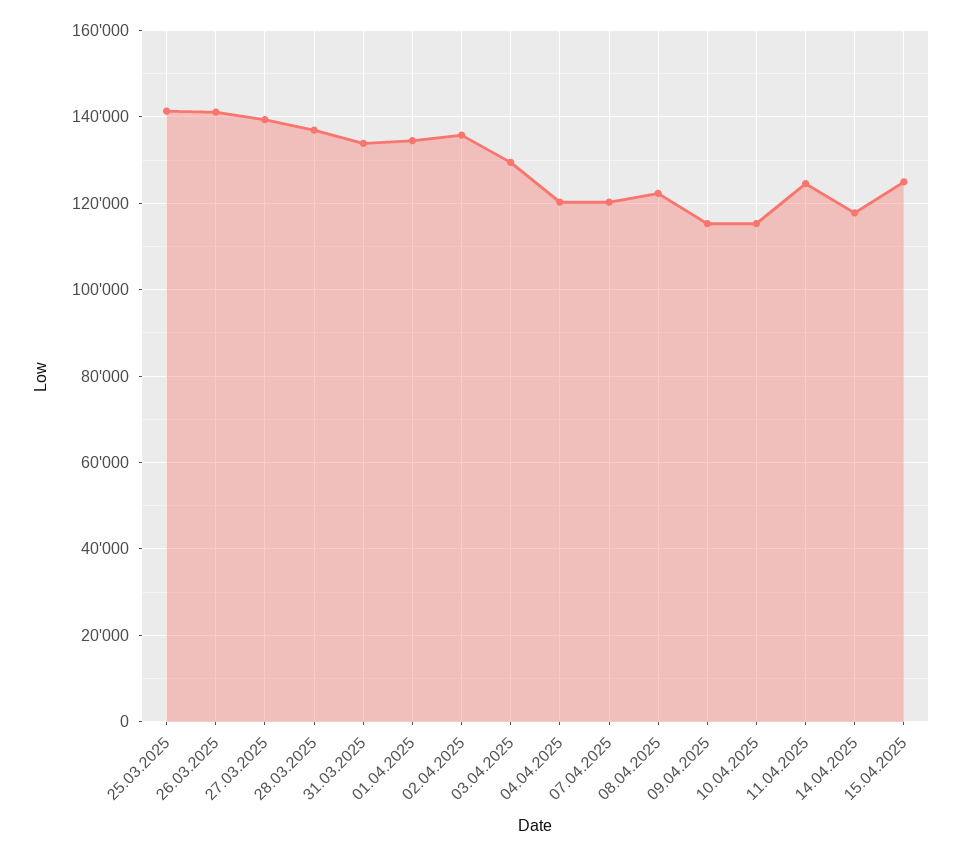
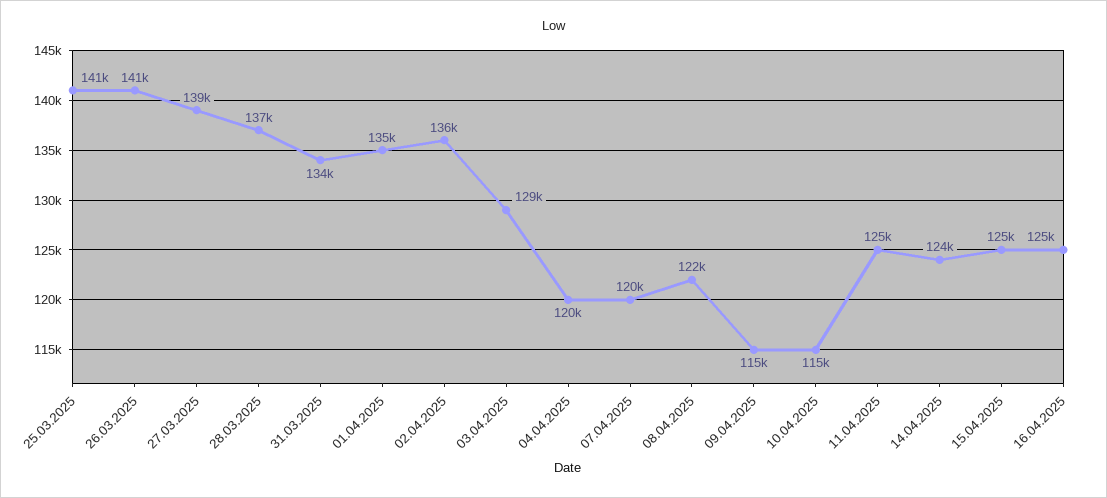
14.04.2025: 118000 -> 124000
16.04.2025: none -> 125000

